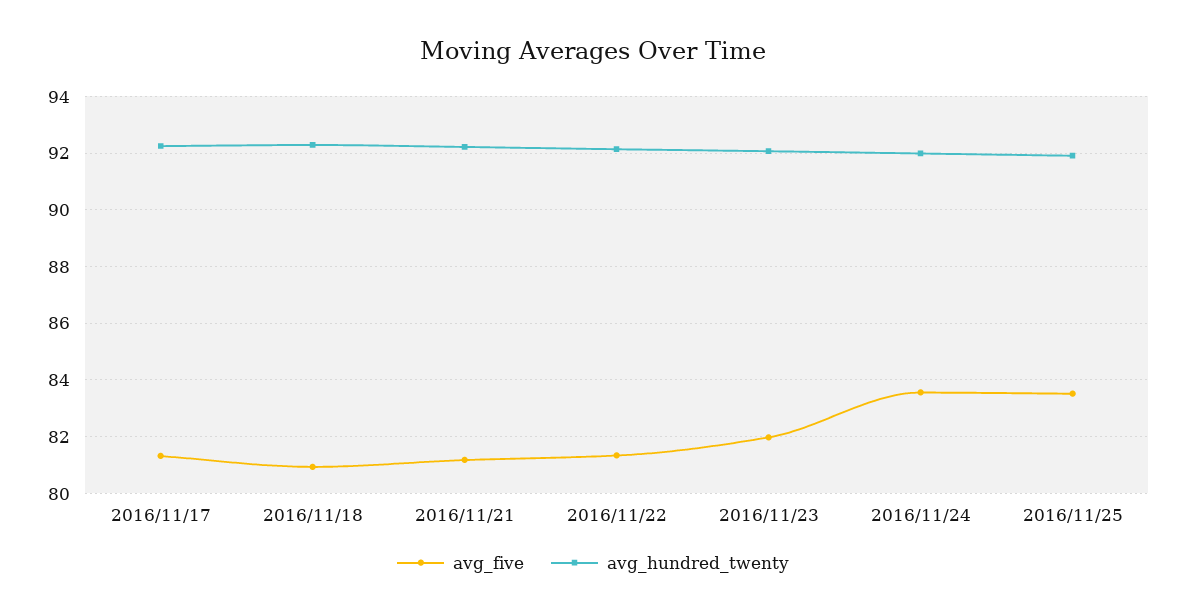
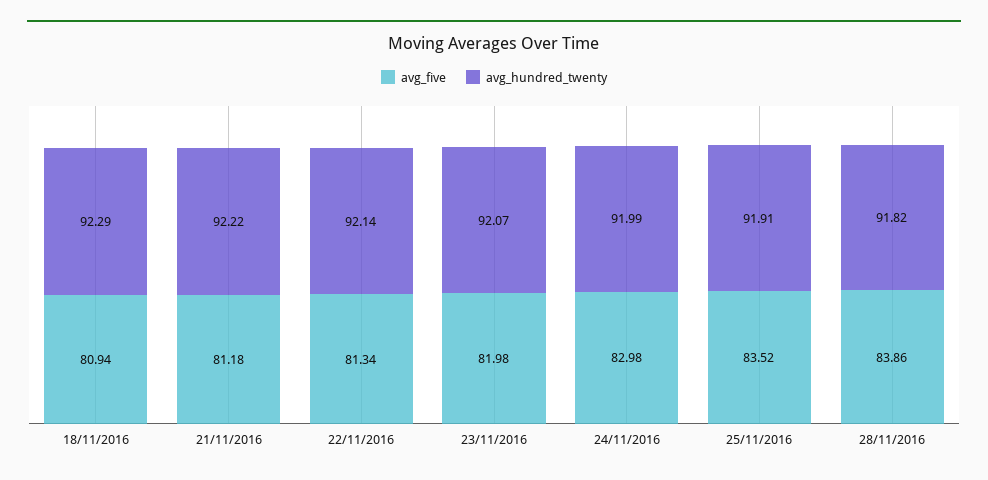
avg_five, 2016/11/17: 81.25 -> none
avg_hundred_twenty, 2016/11/17: 92.25 -> none
avg_five, 2016/11/24: 83.5 -> 82.98
avg_five, 28/11/2016: none -> 83.86
avg_hundred_twenty, 28/11/2016: none -> 91.82

